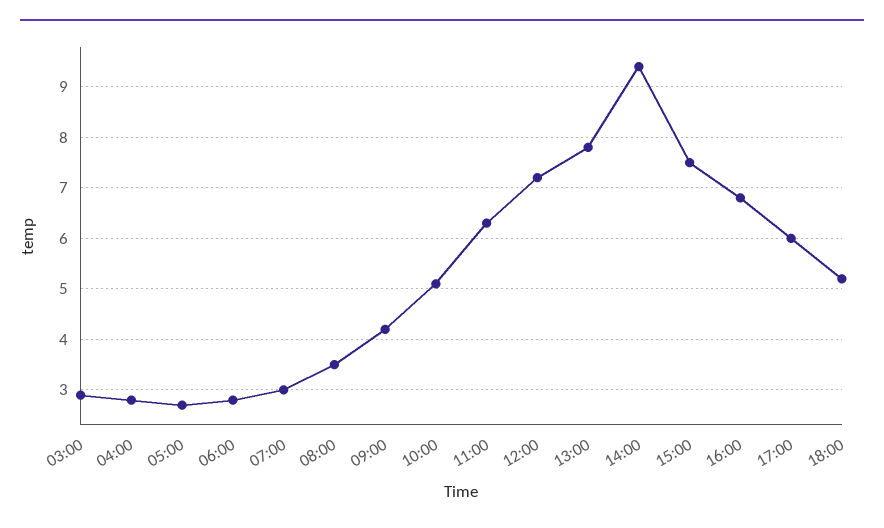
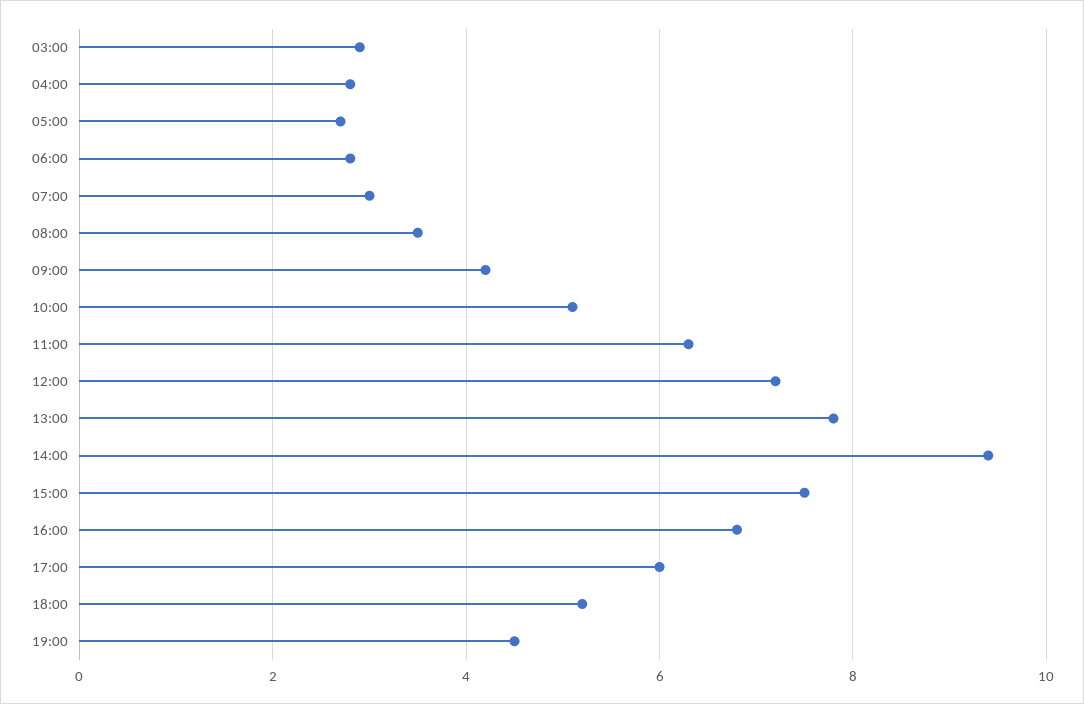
19:00: none -> 4.5

